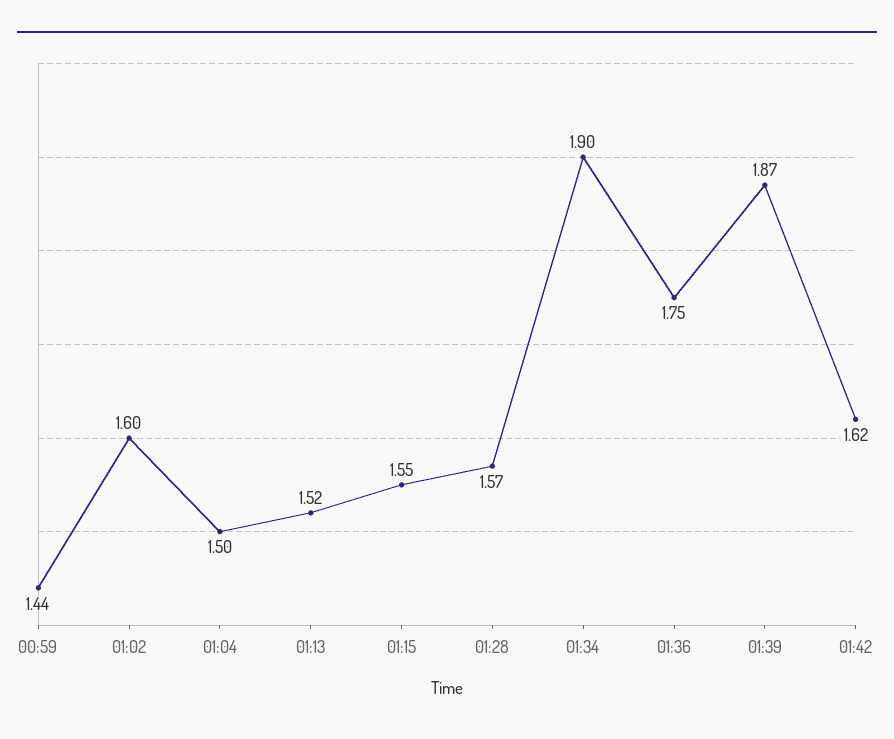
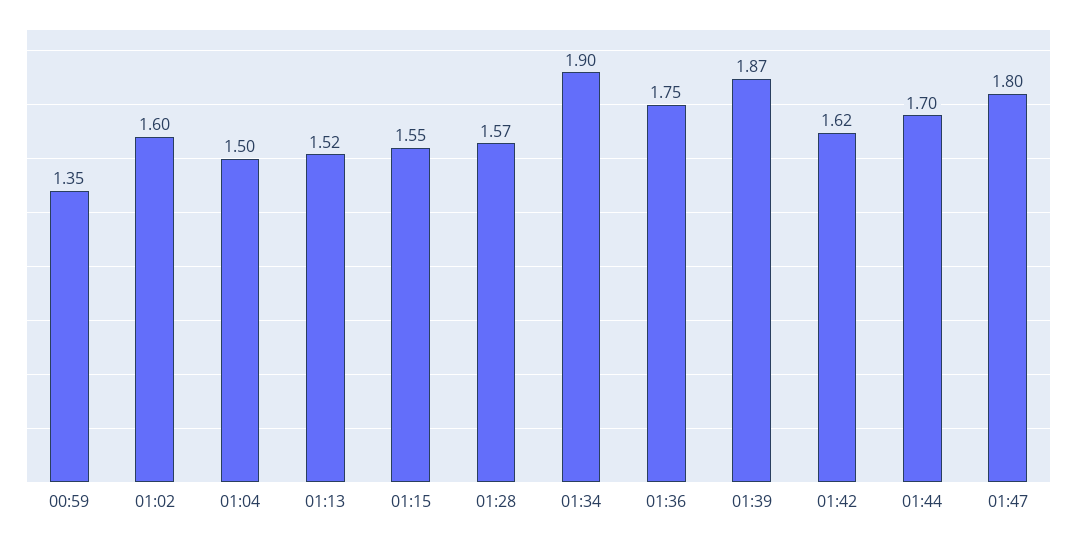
00:59: 1.44 -> 1.35
01:44: none -> 1.7
01:47: none -> 1.8

